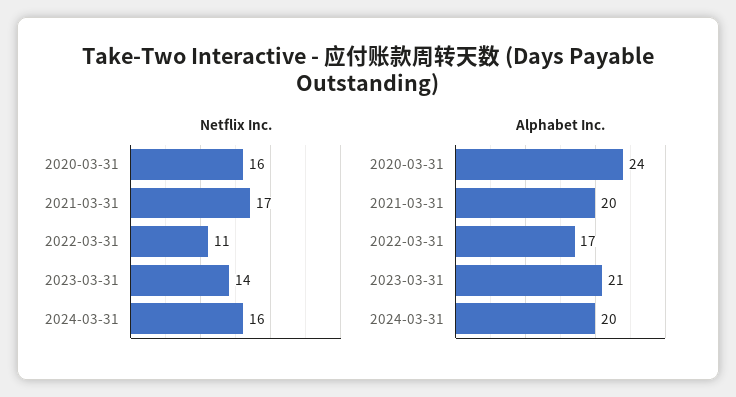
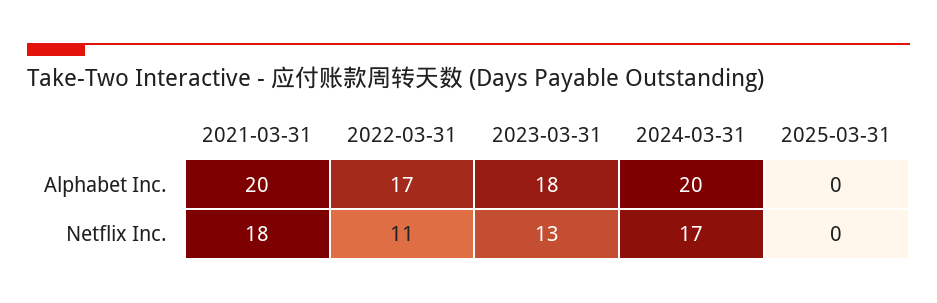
Netflix Inc., 2020-03-31: 16 -> none
Netflix Inc., 2021-03-31: 17 -> 18
Netflix Inc., 2023-03-31: 14 -> 13
Netflix Inc., 2024-03-31: 16 -> 17
Alphabet Inc., 2020-03-31: 24 -> none
Alphabet Inc., 2023-03-31: 21 -> 18
Alphabet Inc., 2025-03-31: none -> 0
Netflix Inc., 2025-03-31: none -> 0

